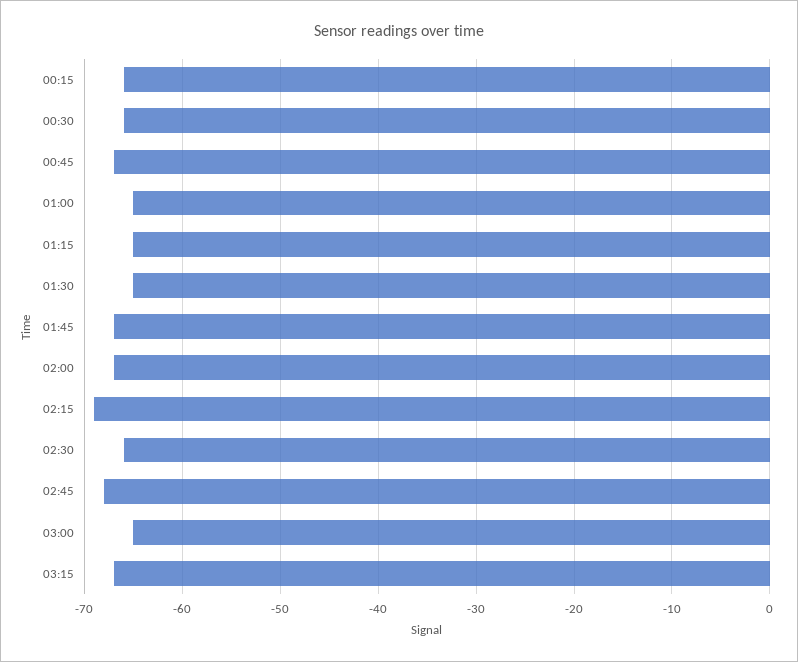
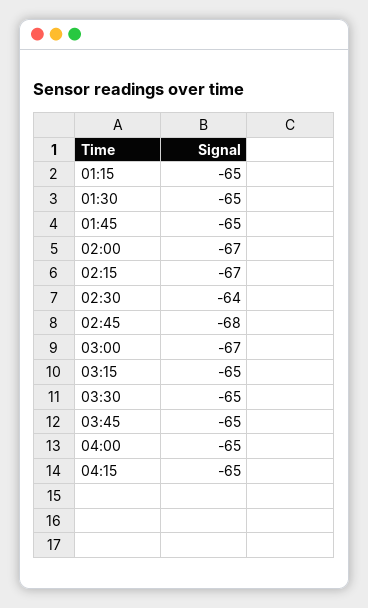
00:15: -66 -> none
00:30: -66 -> none
00:45: -67 -> none
01:00: -65 -> none
01:45: -67 -> -65
02:15: -69 -> -67
02:30: -66 -> -64
03:00: -65 -> -67
03:15: -67 -> -65
03:30: none -> -65
03:45: none -> -65
04:00: none -> -65
04:15: none -> -65

